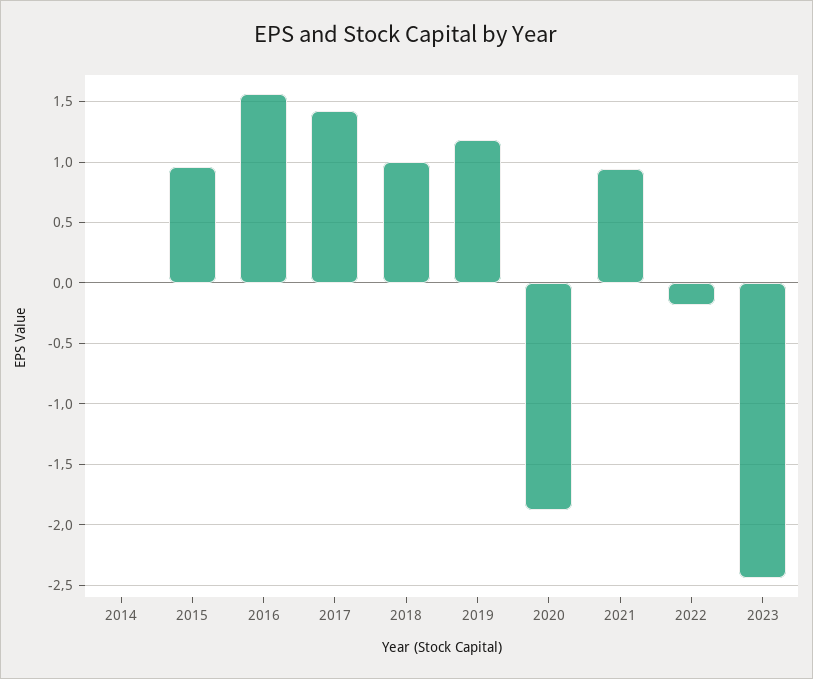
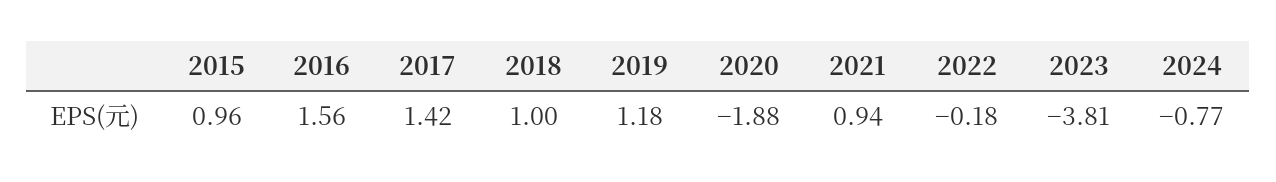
2014: 0 -> none
2023: -2.45 -> -3.81
2024: none -> -0.77

